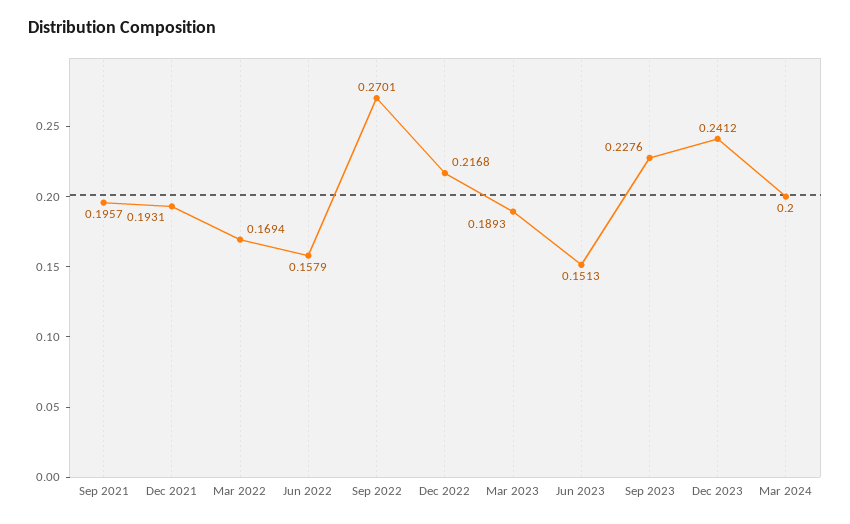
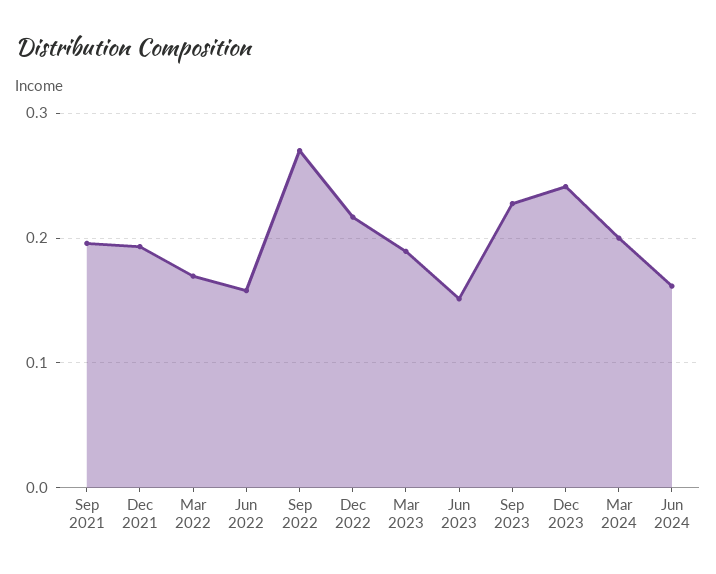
Jun 2024: none -> 0.16

